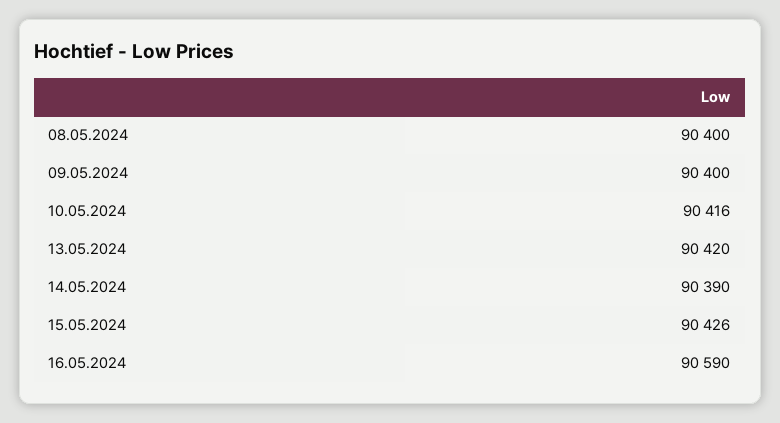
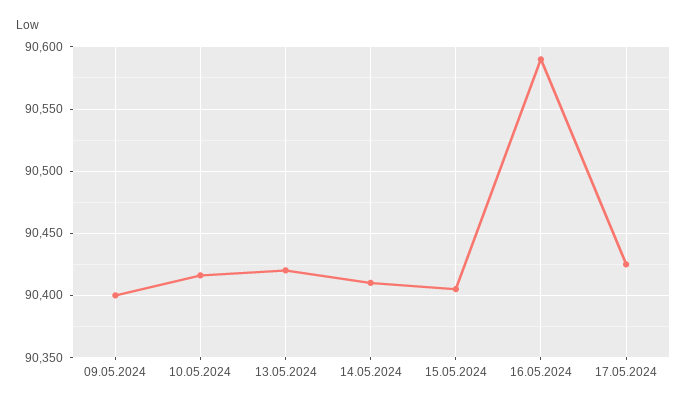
08.05.2024: 90400 -> none
14.05.2024: 90390 -> 90410
15.05.2024: 90426 -> 90405
17.05.2024: none -> 90425

